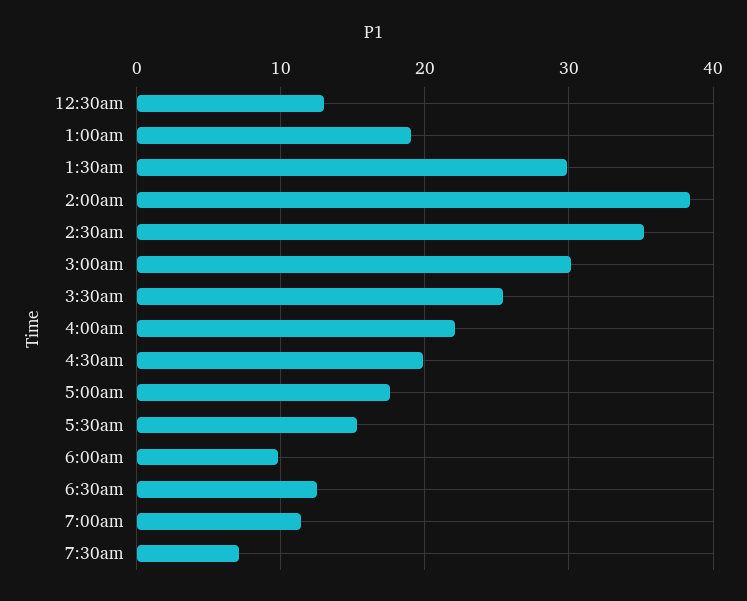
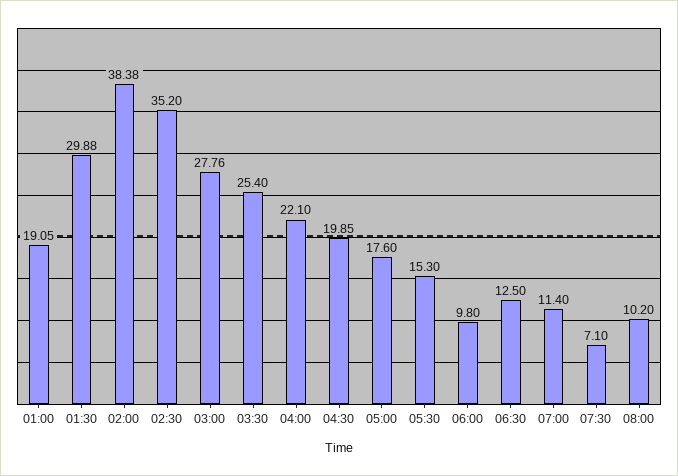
12:30am: 13 -> none
3:00am: 30 -> 27.76
08:00: none -> 10.2

